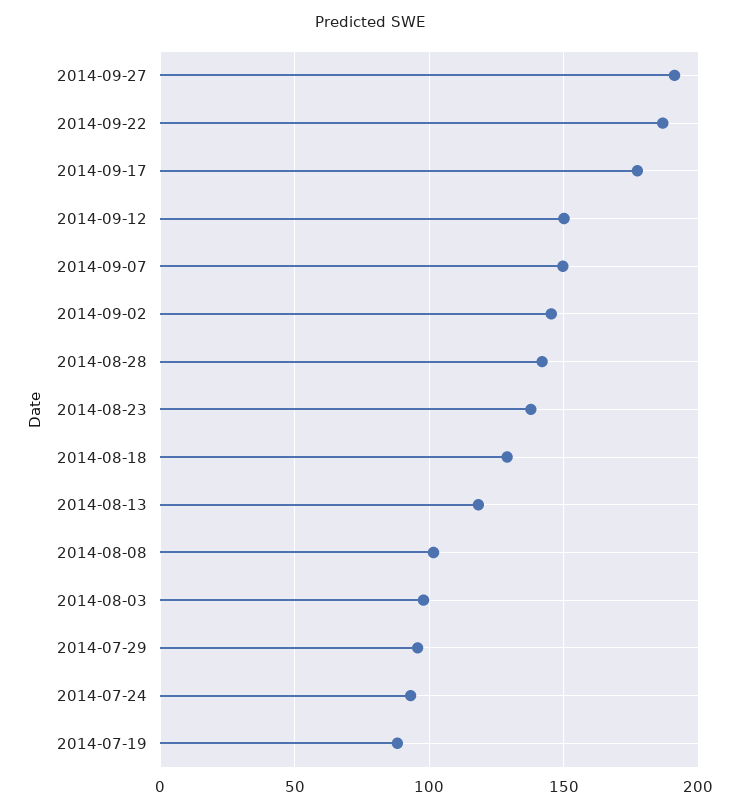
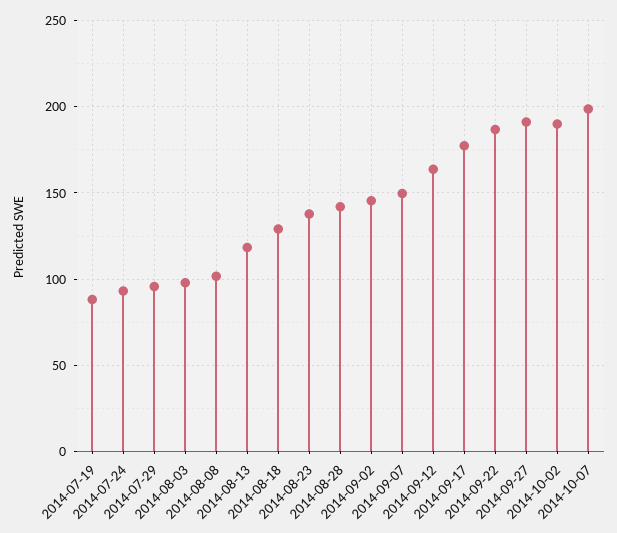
2014-09-12: 150 -> 165
2014-10-02: none -> 190
2014-10-07: none -> 200

